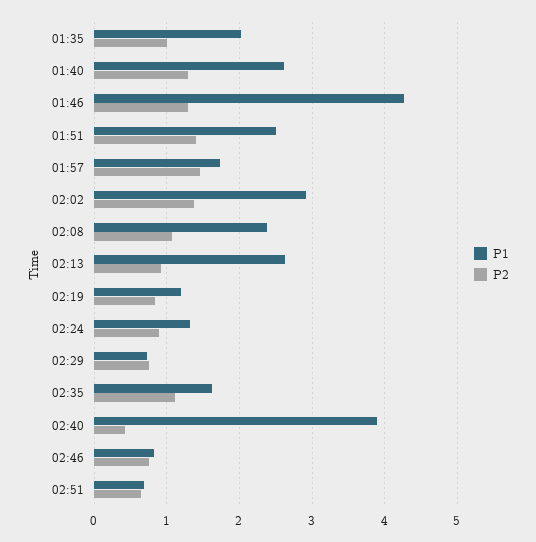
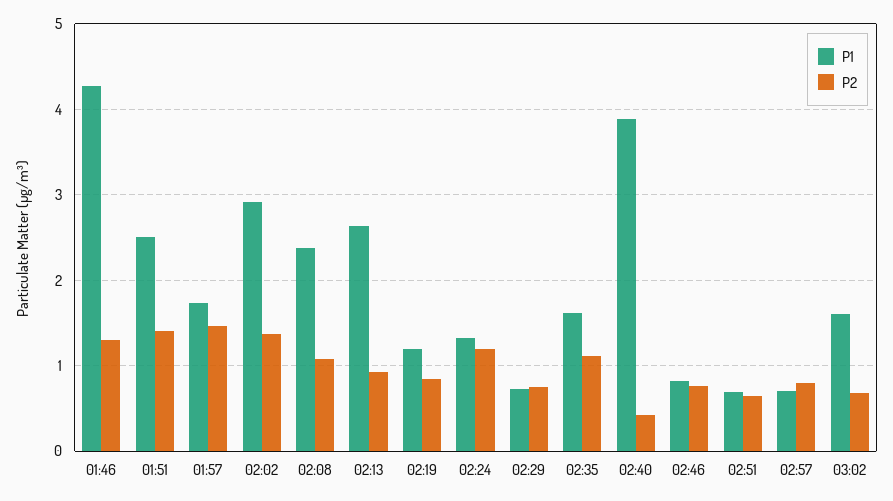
P1, 01:35: 2 -> none
P2, 01:35: 1 -> none
P1, 01:40: 2.6 -> none
P2, 01:40: 1.3 -> none
P2, 02:24: 0.9 -> 1.2
P1, 02:57: none -> 0.7
P2, 02:57: none -> 0.8
P1, 03:02: none -> 1.6
P2, 03:02: none -> 0.7

